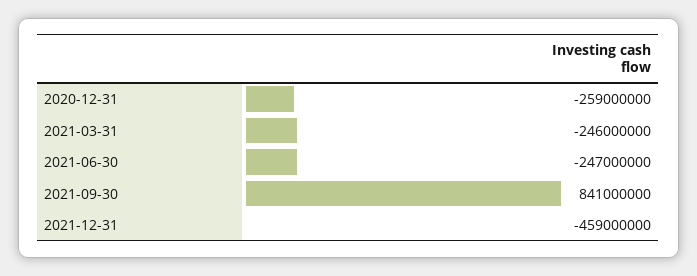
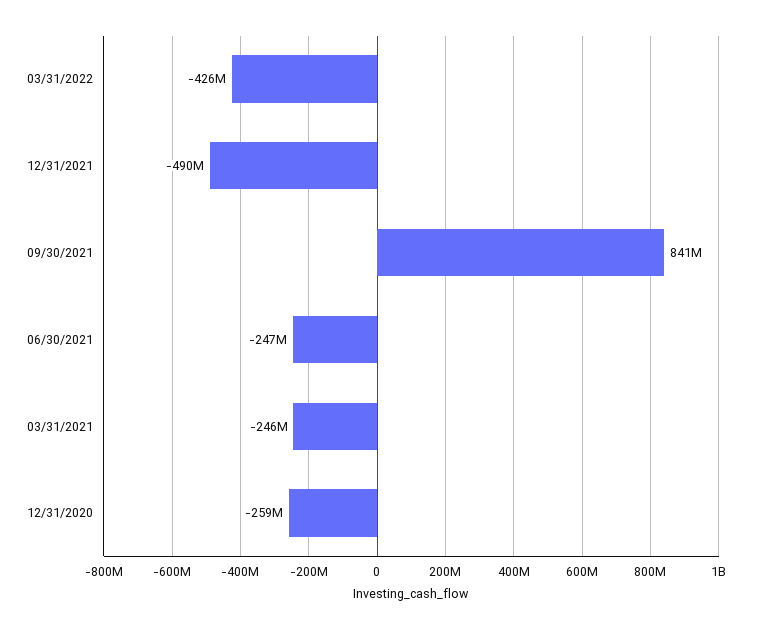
2021-12-31: -459000000 -> -490000000
03/31/2022: none -> -426000000

